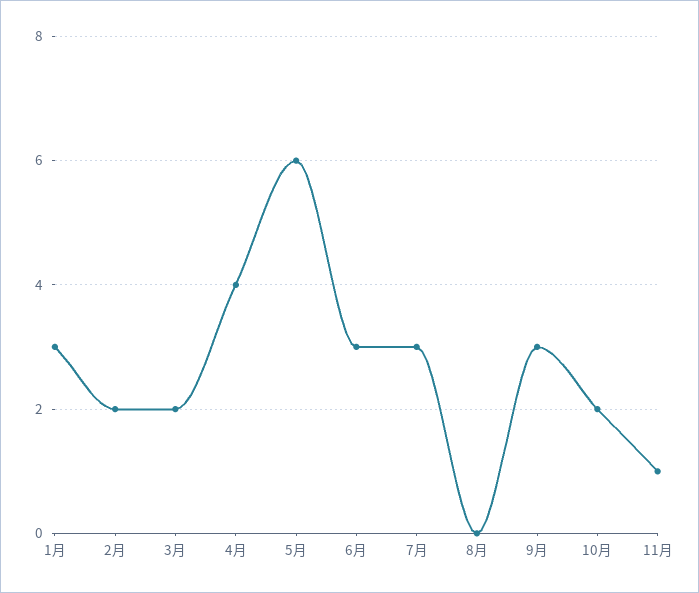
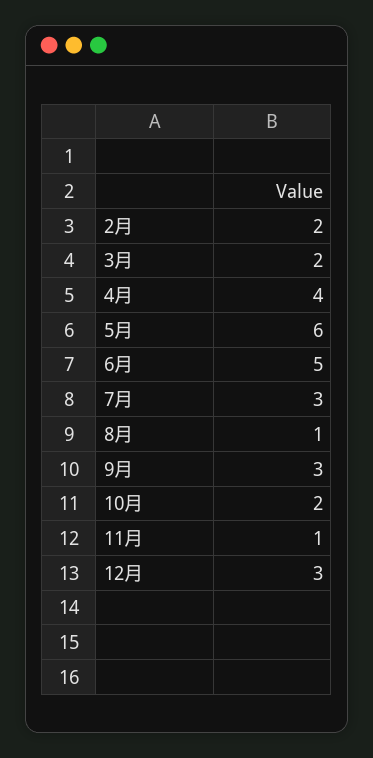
1月: 3 -> none
6月: 3 -> 5
8月: 0 -> 1
12月: none -> 3

